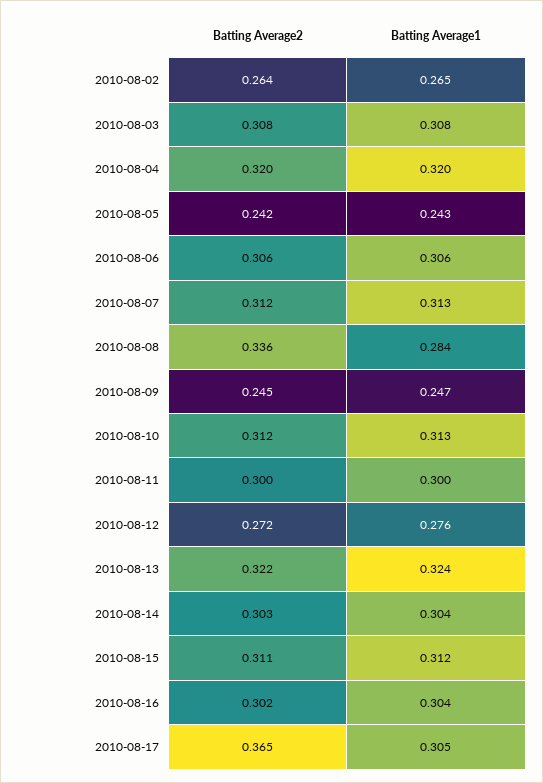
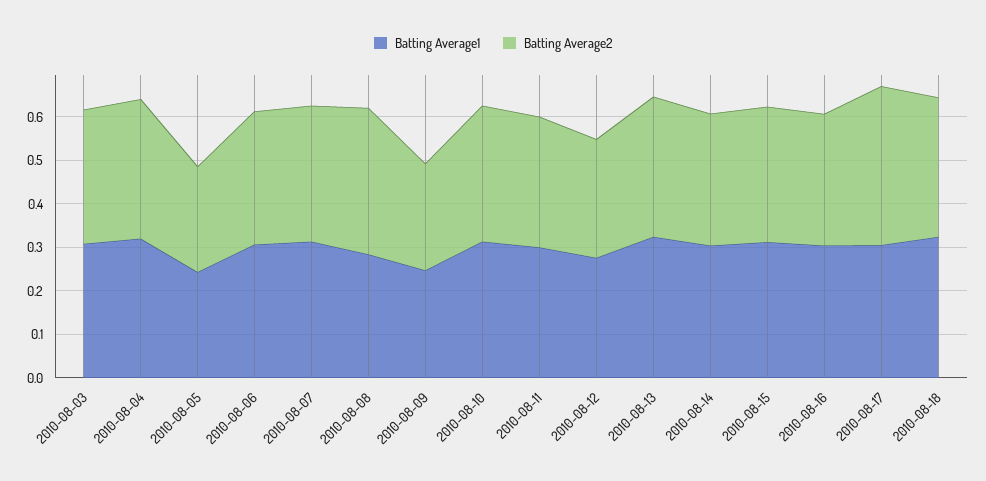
Batting Average2, 2010-08-02: 0.264 -> none
Batting Average1, 2010-08-02: 0.265 -> none
Batting Average1, 2010-08-18: none -> 0.32
Batting Average2, 2010-08-18: none -> 0.32

